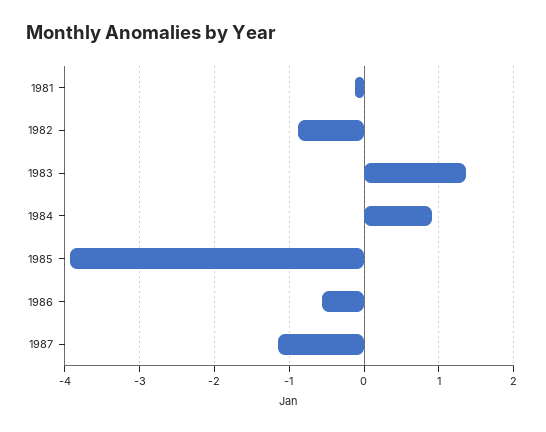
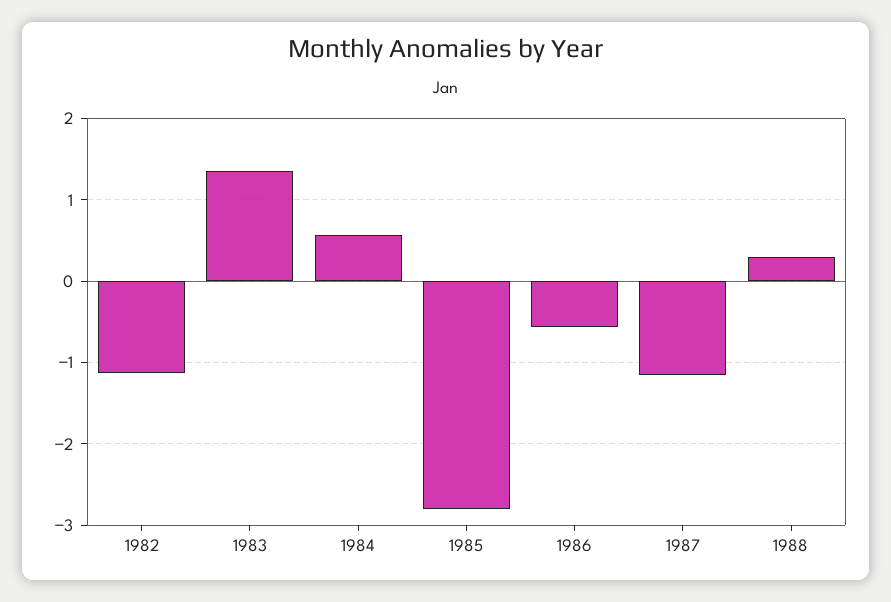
1981: -0.1 -> none
1982: -0.9 -> -1.1
1984: 0.9 -> 0.6
1985: -3.9 -> -2.8
1988: none -> 0.3

